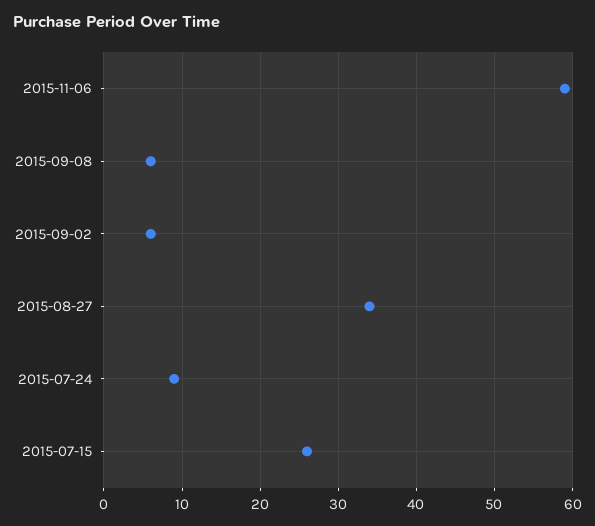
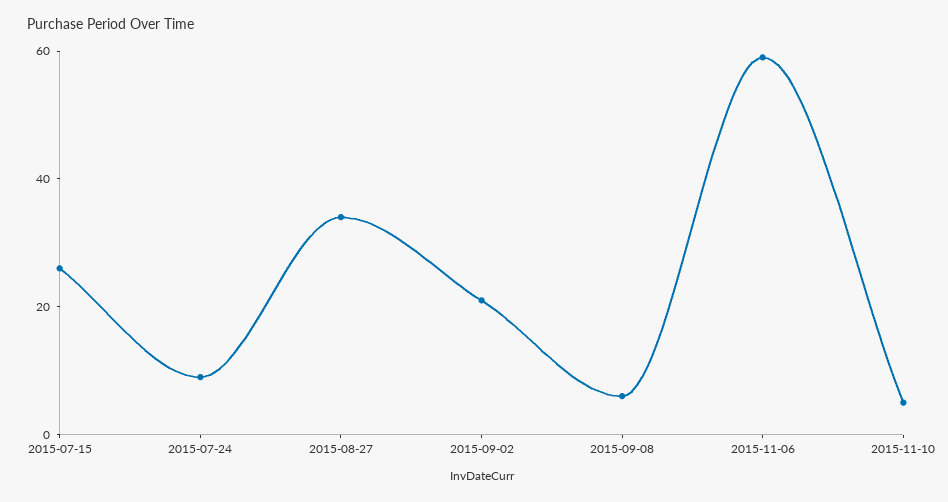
2015-09-02: 6 -> 20
2015-11-10: none -> 5

